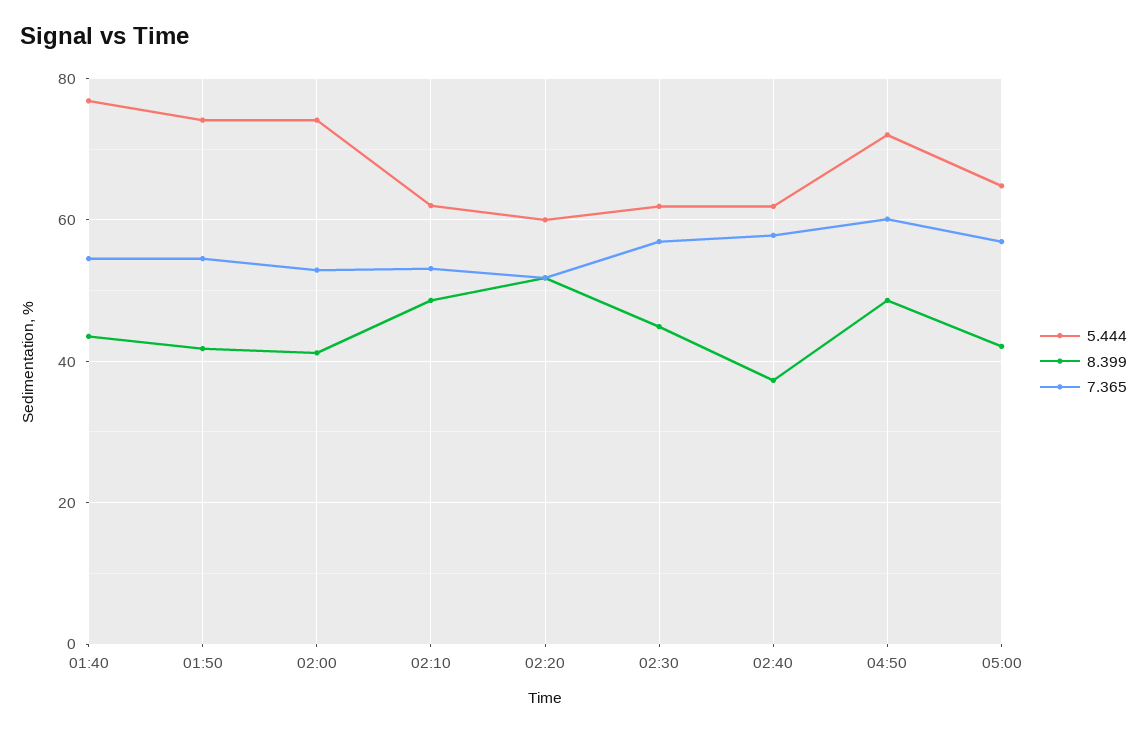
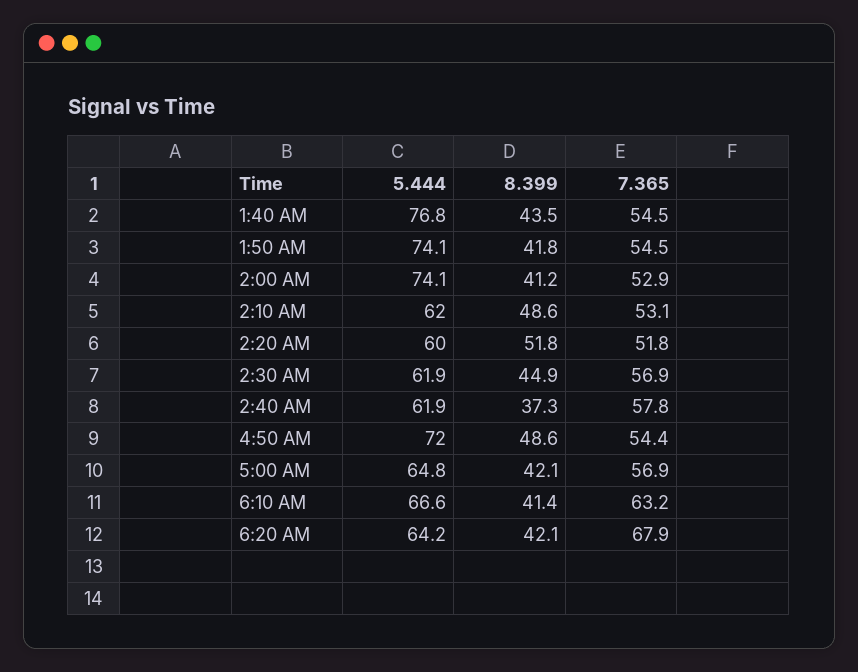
7.365, 04:50: 60 -> 54.4
5.444, 6:10 AM: none -> 66.6
8.399, 6:10 AM: none -> 41.4
7.365, 6:10 AM: none -> 63.2
5.444, 6:20 AM: none -> 64.2
8.399, 6:20 AM: none -> 42.1
7.365, 6:20 AM: none -> 67.9

